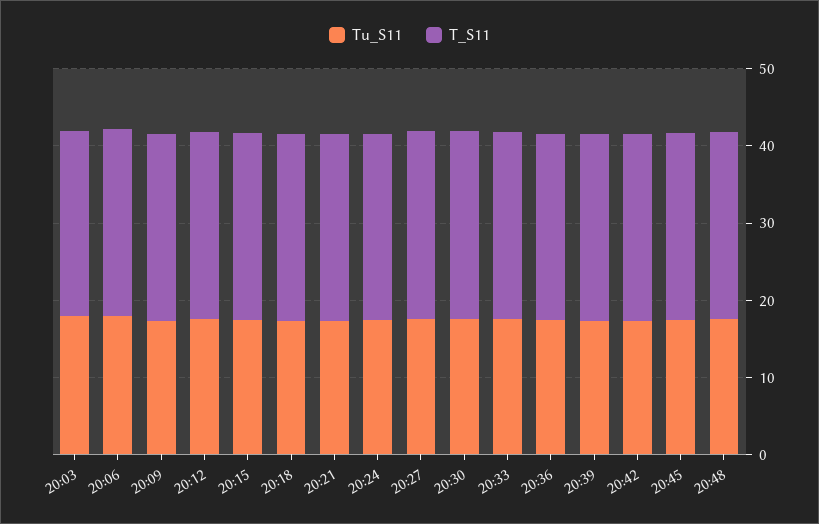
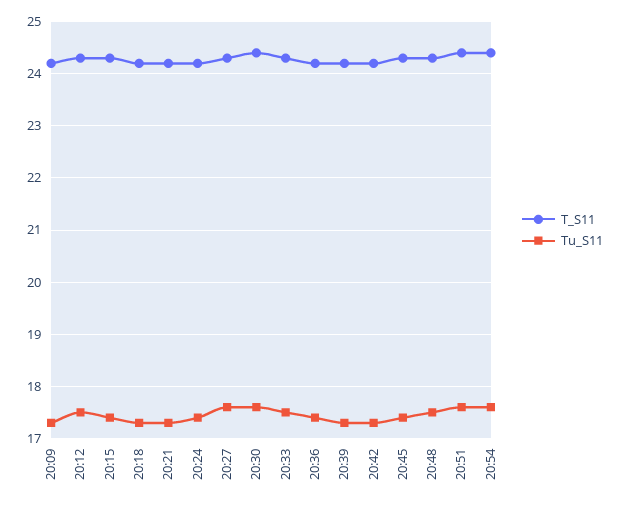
Tu_S11, 20:03: 18 -> none
T_S11, 20:03: 24 -> none
Tu_S11, 20:06: 18 -> none
T_S11, 20:06: 24 -> none
T_S11, 20:51: none -> 24.5
Tu_S11, 20:51: none -> 17.5
T_S11, 20:54: none -> 24.5
Tu_S11, 20:54: none -> 17.5

